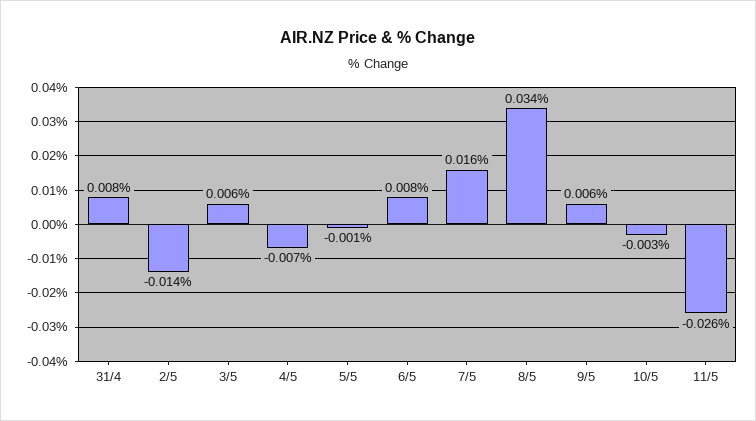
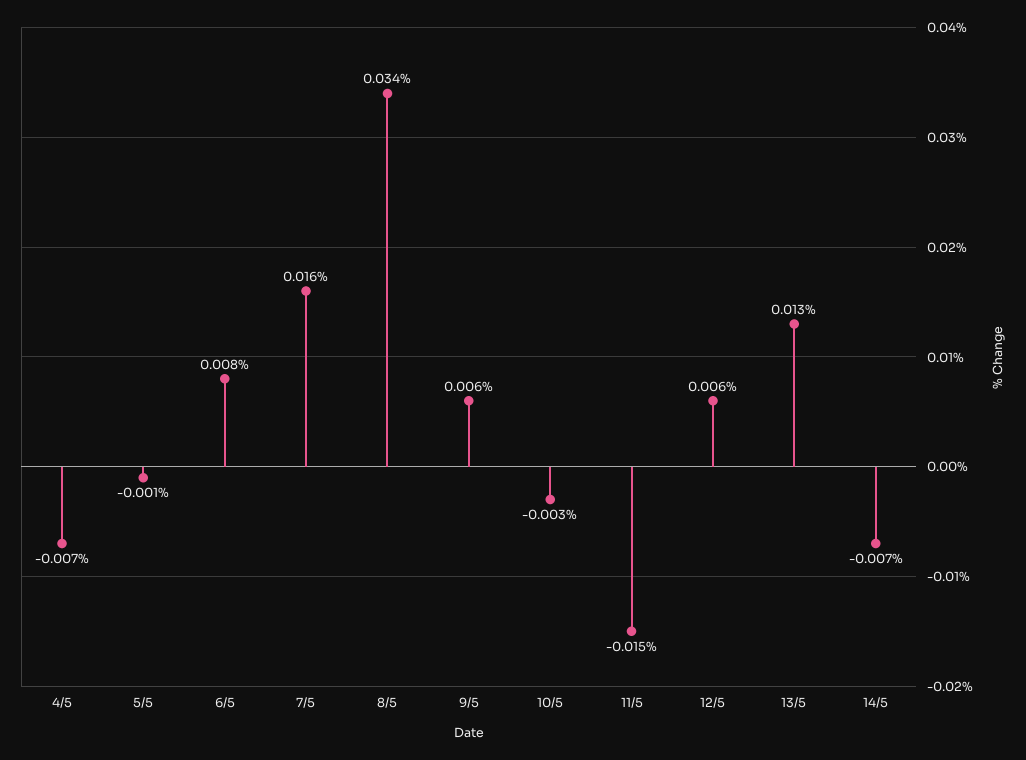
31/4: 0.008 -> none
2/5: -0.014 -> none
3/5: 0.006 -> none
11/5: -0.026 -> -0.015
12/5: none -> 0.006
13/5: none -> 0.013
14/5: none -> -0.007

